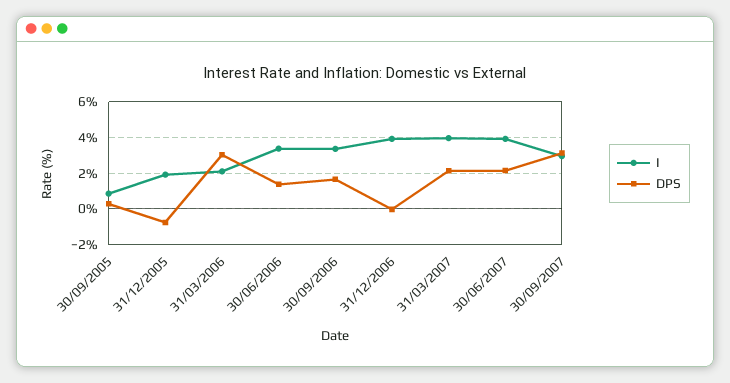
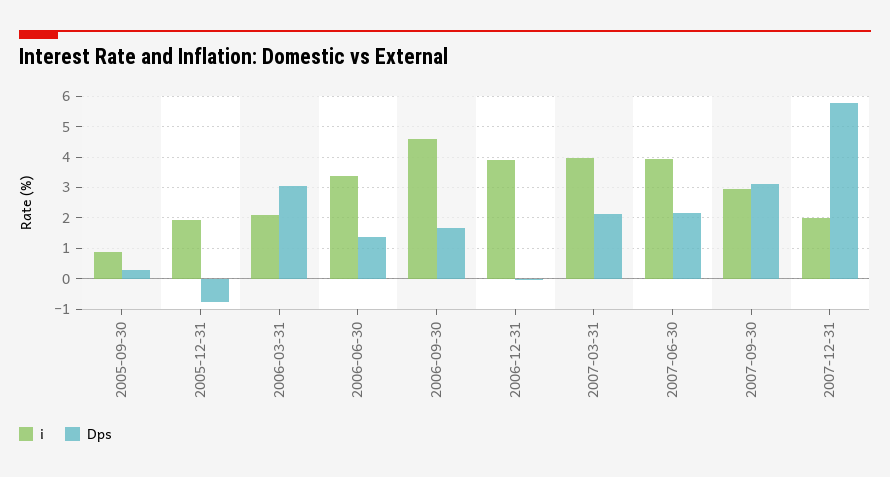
I, 30/09/2006: 3.5 -> 4.6
I, 2007-12-31: none -> 2
DPS, 2007-12-31: none -> 5.8

